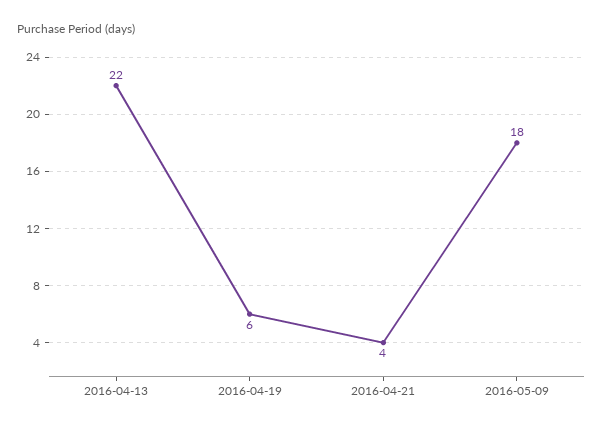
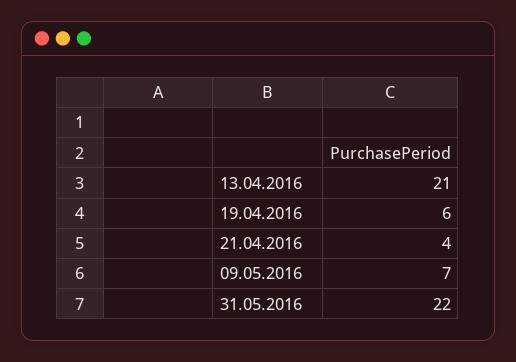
2016-04-13: 22 -> 21
2016-05-09: 18 -> 7
31.05.2016: none -> 22

